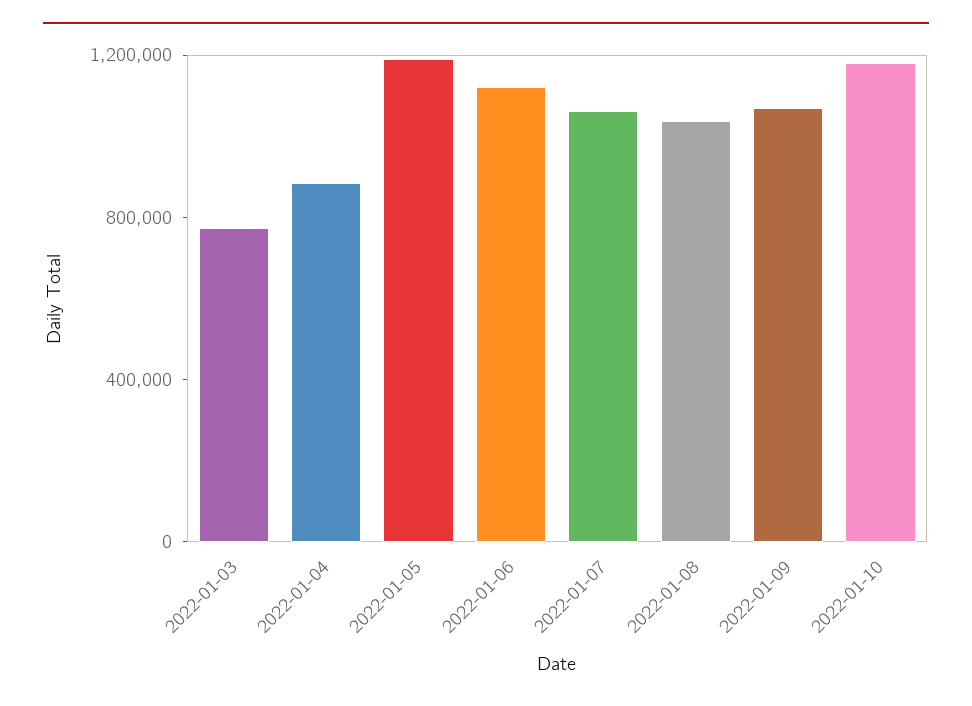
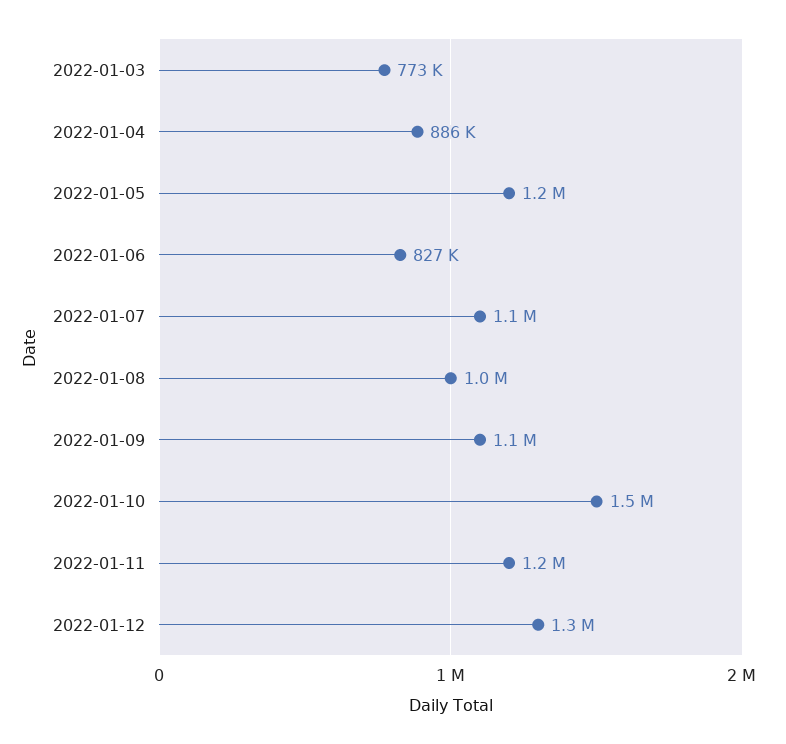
2022-01-06: 1100000 -> 827000
2022-01-10: 1200000 -> 1500000
2022-01-11: none -> 1200000
2022-01-12: none -> 1300000

